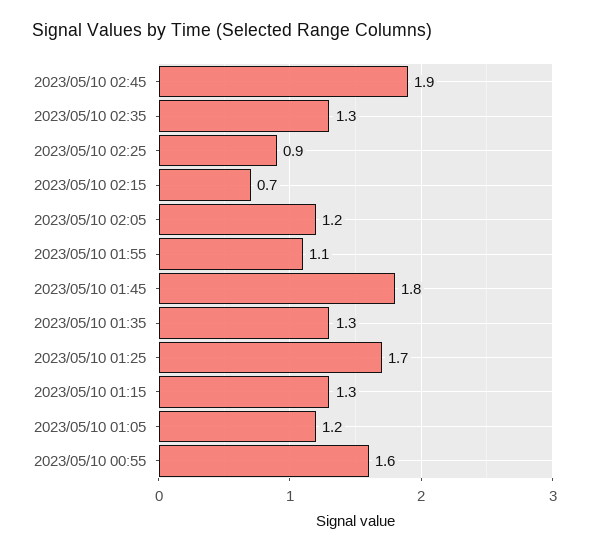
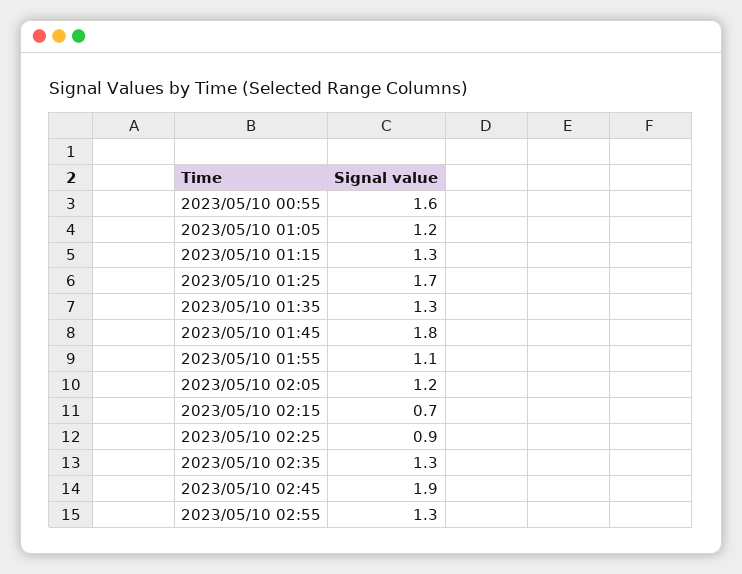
2023/05/10 02:55: none -> 1.3

